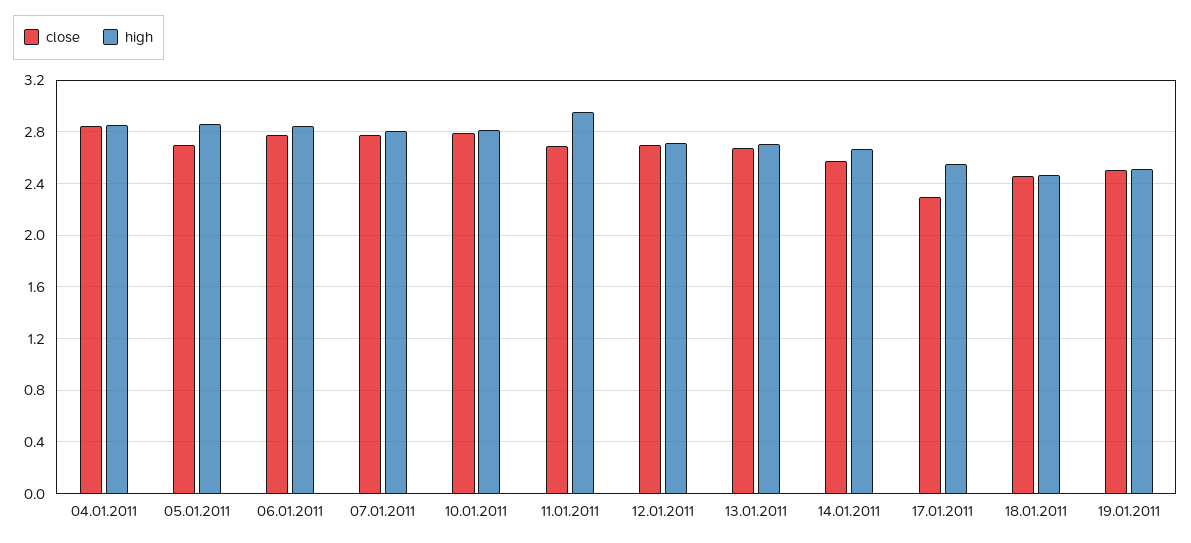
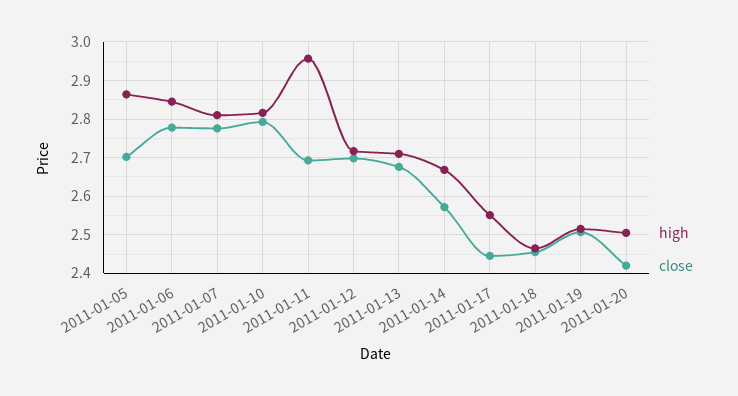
close, 04.01.2011: 2.85 -> none
high, 04.01.2011: 2.85 -> none
close, 17.01.2011: 2.3 -> 2.44
high, 2011-01-20: none -> 2.5
close, 2011-01-20: none -> 2.42

